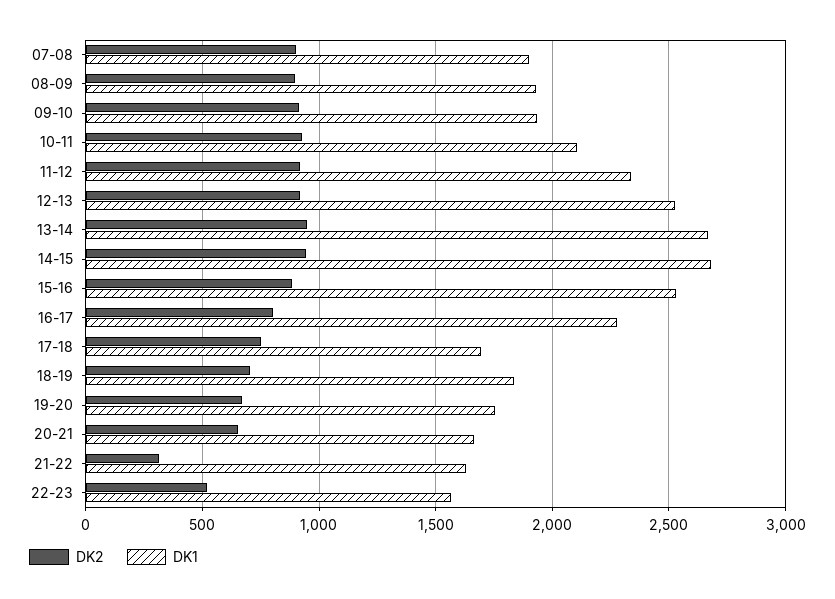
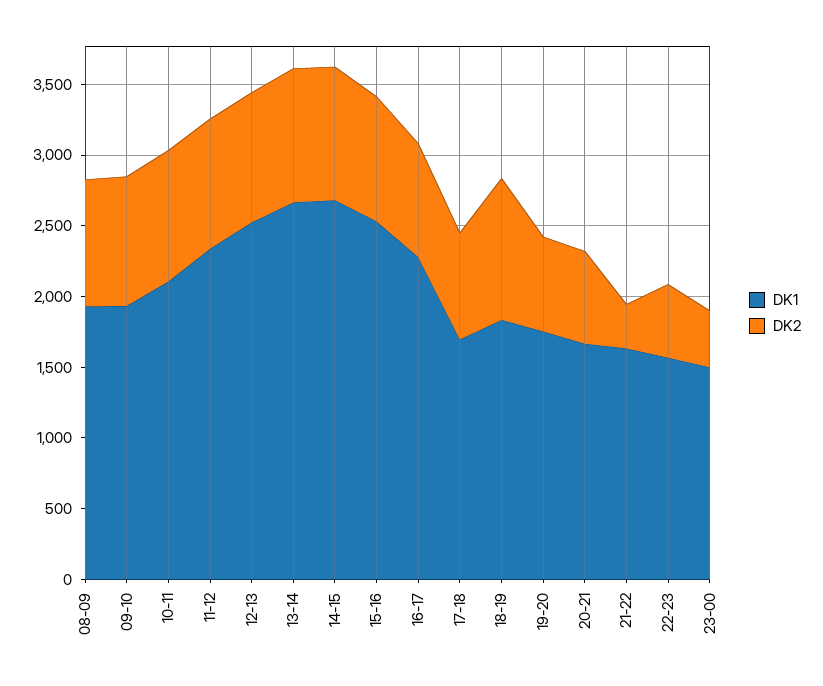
DK2, 07-08: 900 -> none
DK1, 07-08: 1900 -> none
DK2, 18-19: 700 -> 1000
DK1, 23-00: none -> 1500
DK2, 23-00: none -> 400

